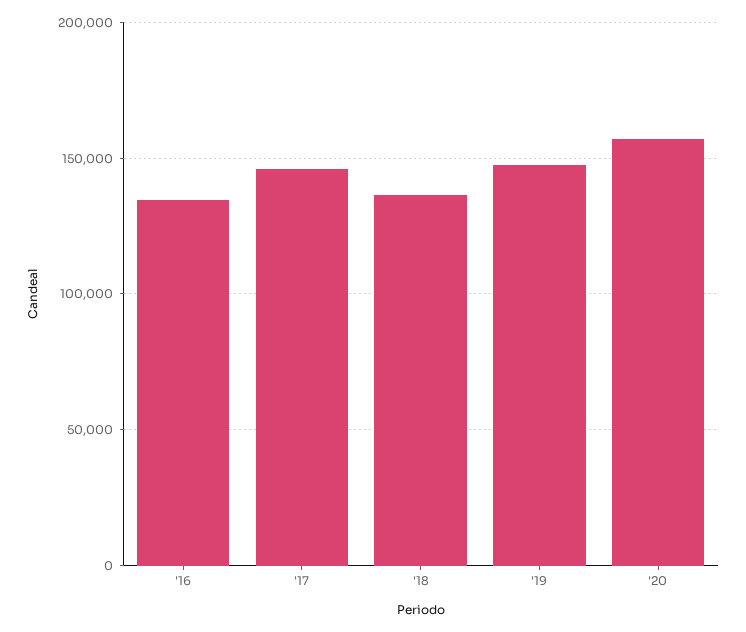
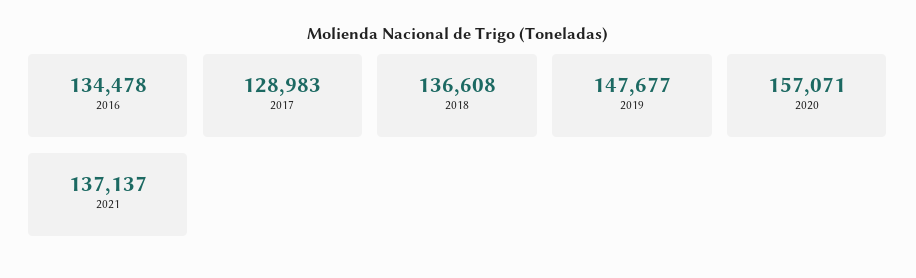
'17: 145000 -> 128983
2021: none -> 137137

